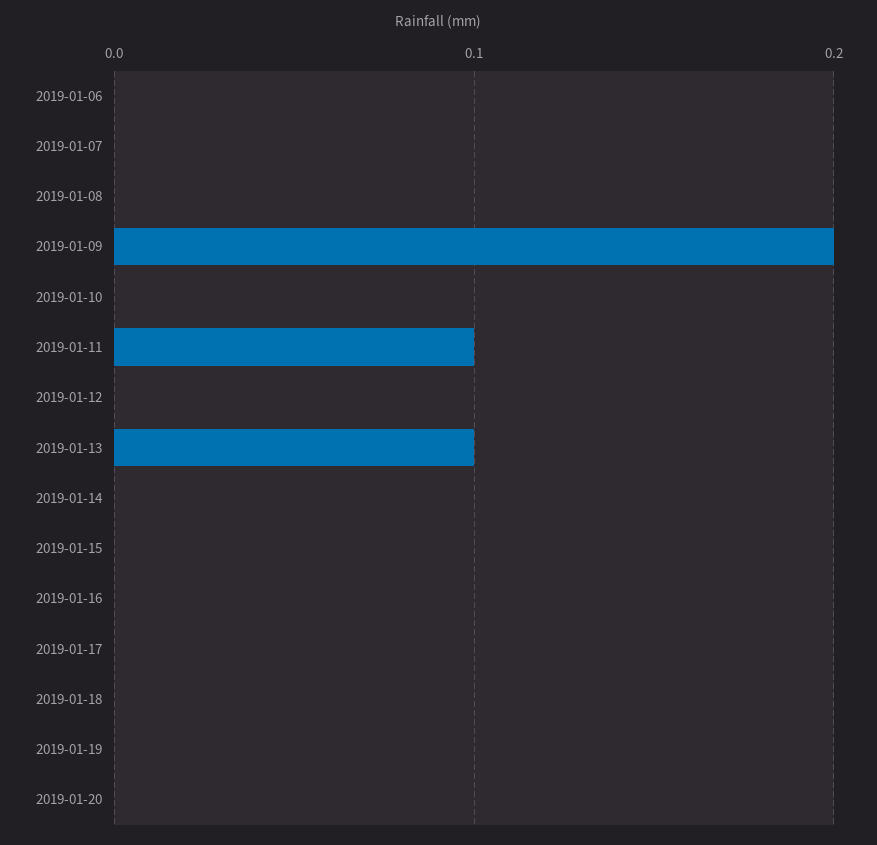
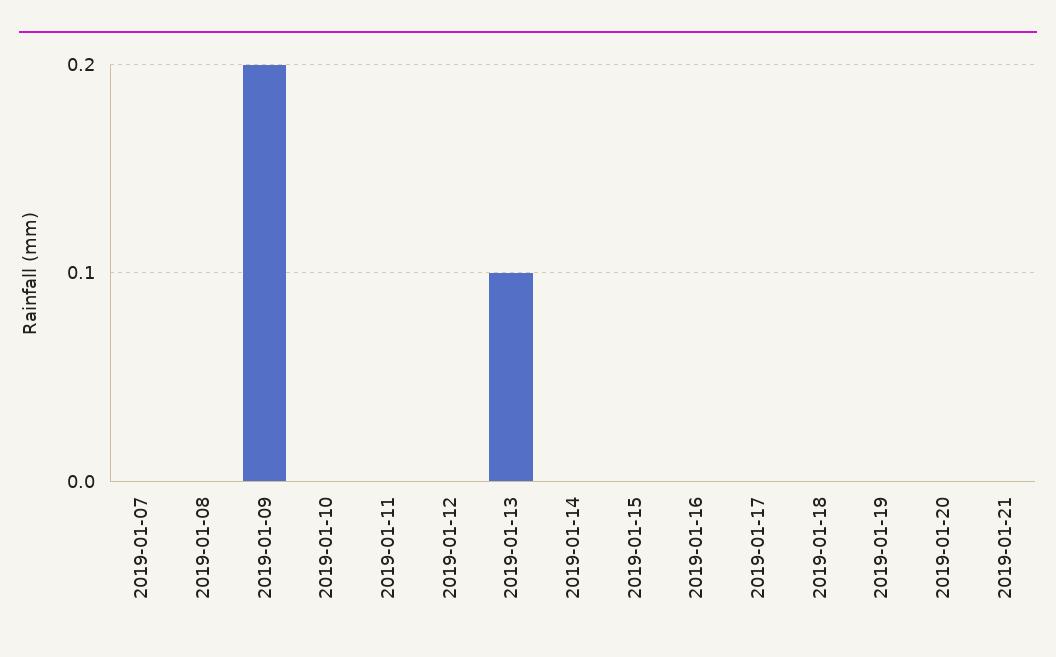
2019-01-06: 0 -> none
2019-01-11: 0.1 -> 0
2019-01-21: none -> 0

